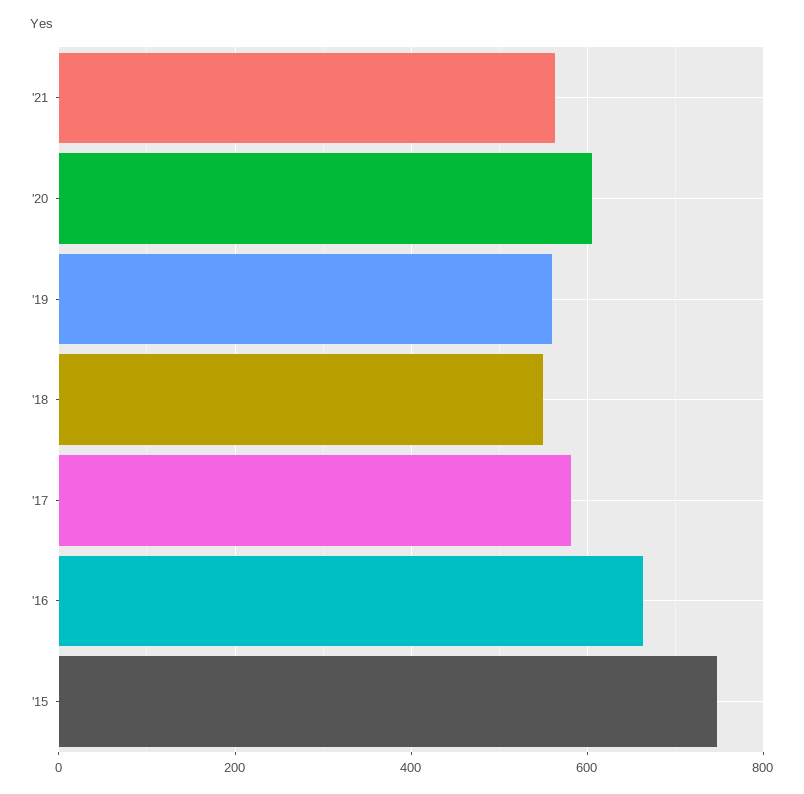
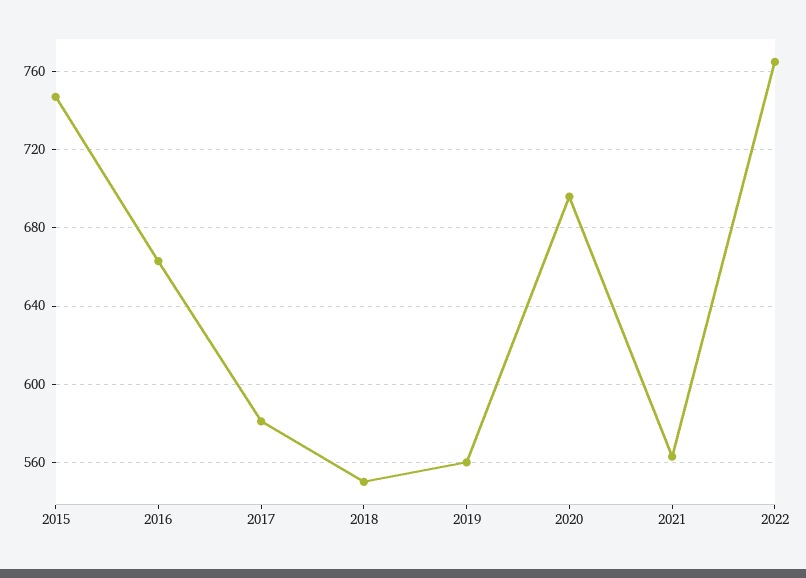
'20: 600 -> 695
2022: none -> 765

